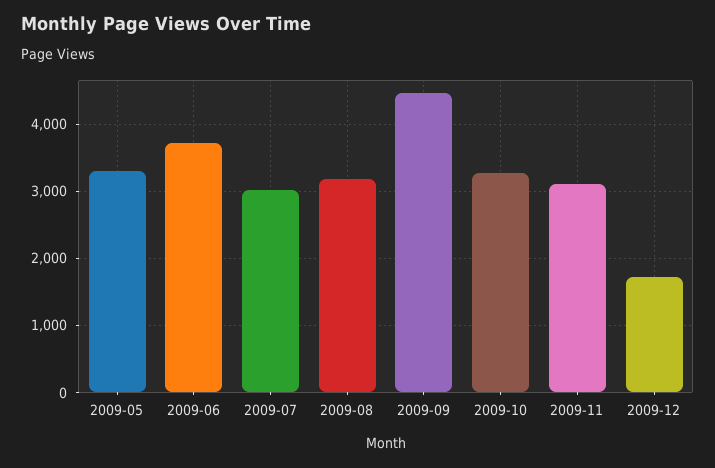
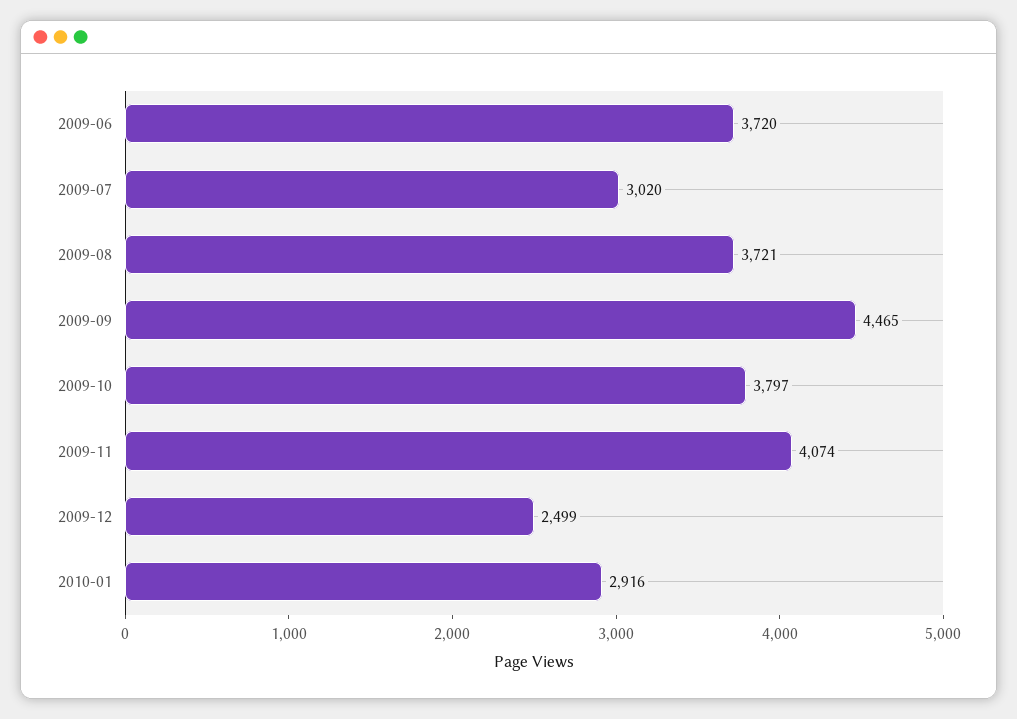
2009-05: 3300 -> none
2009-08: 3200 -> 3721
2009-10: 3300 -> 3797
2009-11: 3100 -> 4074
2009-12: 1700 -> 2499
2010-01: none -> 2916

